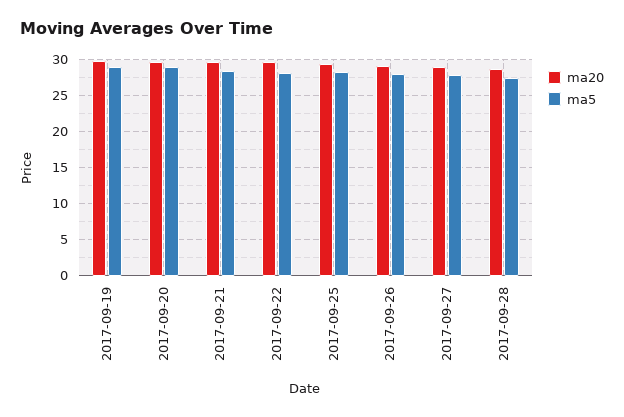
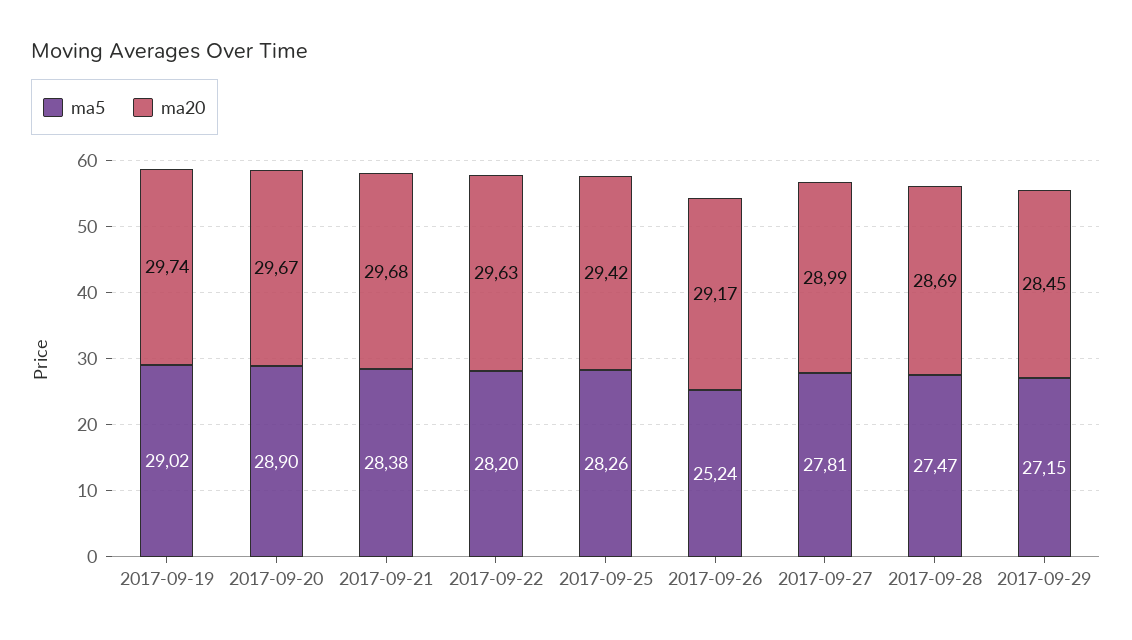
ma5, 2017-09-26: 28 -> 25.24
ma5, 2017-09-29: none -> 27.15
ma20, 2017-09-29: none -> 28.45

